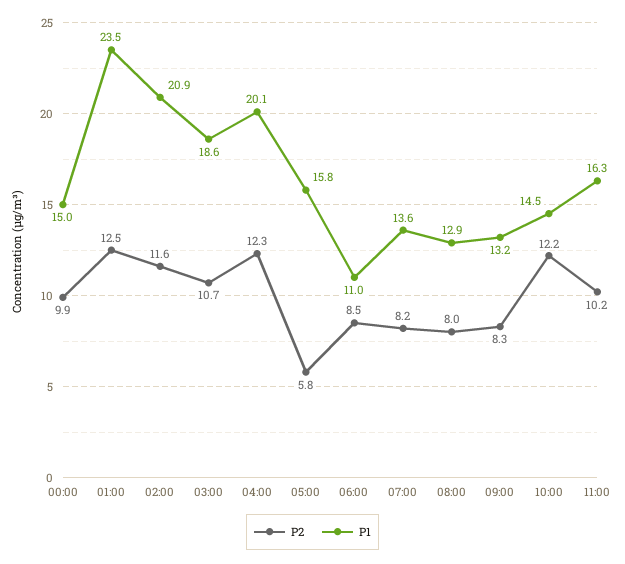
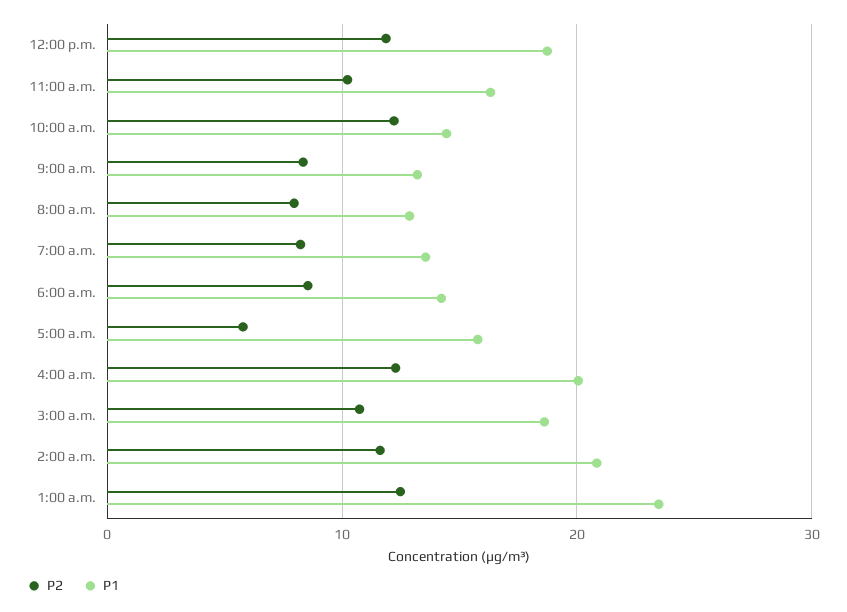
P2, 00:00: 9.9 -> none
P1, 00:00: 15 -> none
P1, 06:00: 11 -> 14
P2, 12:00 p.m.: none -> 12
P1, 12:00 p.m.: none -> 19

